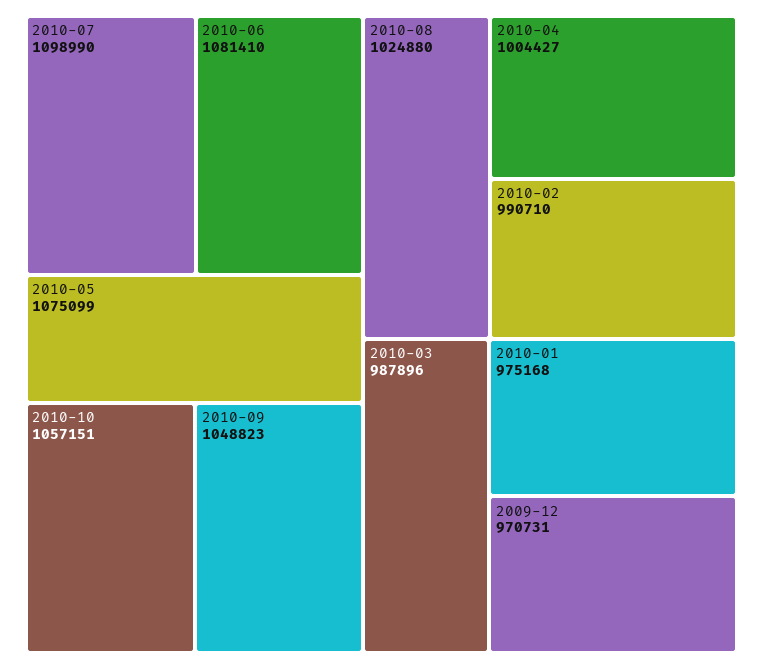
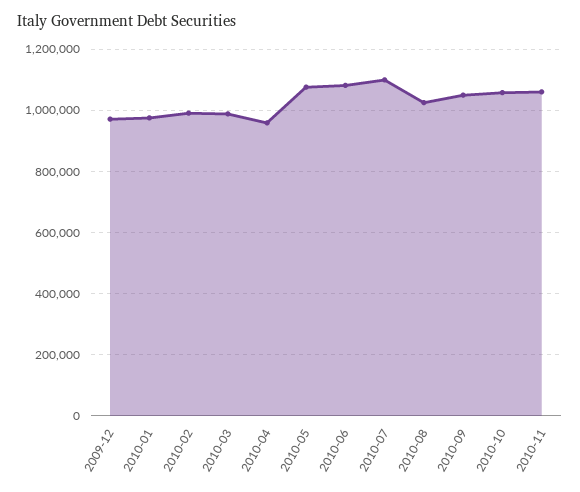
2010-04: 1004427 -> 960000
2010-11: none -> 1060000

